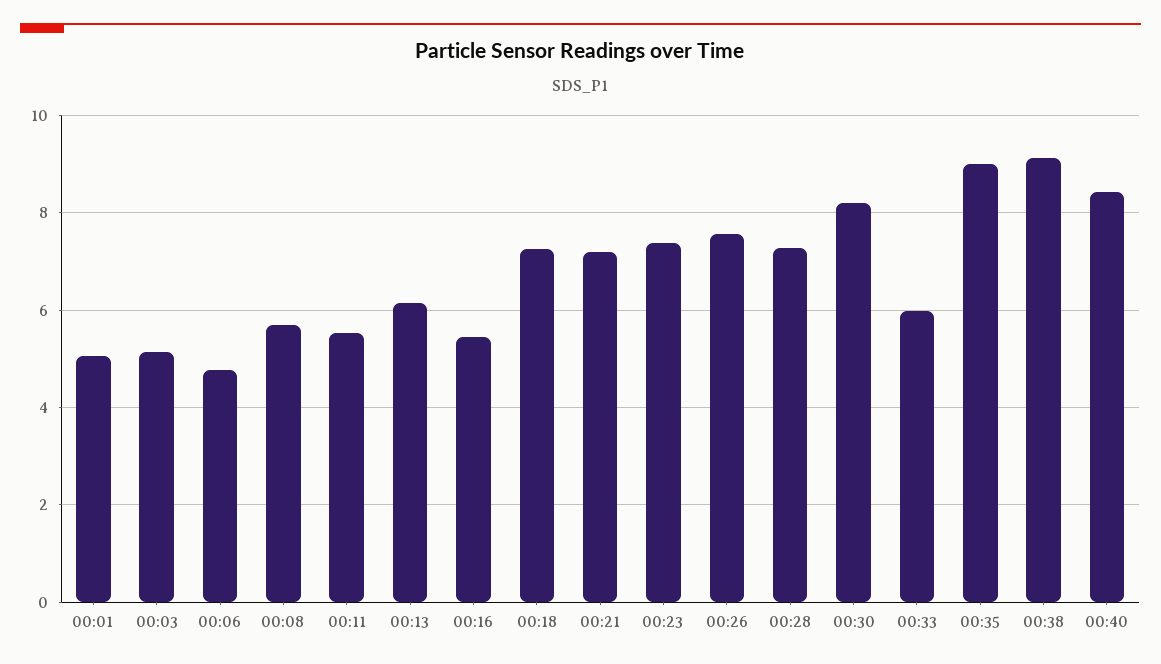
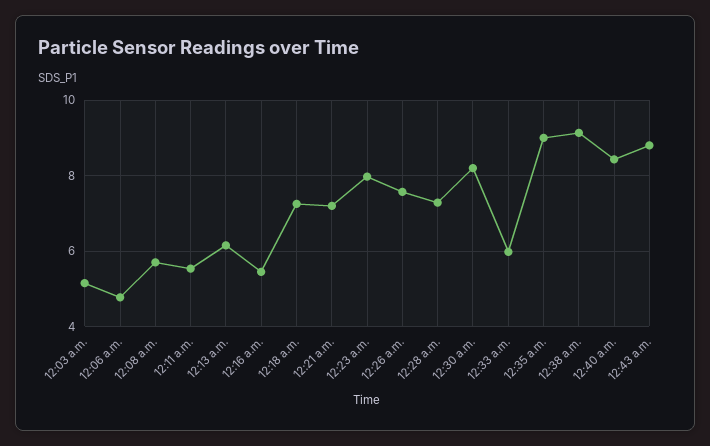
00:01: 5 -> none
00:23: 7.4 -> 8
12:43 a.m.: none -> 8.8

